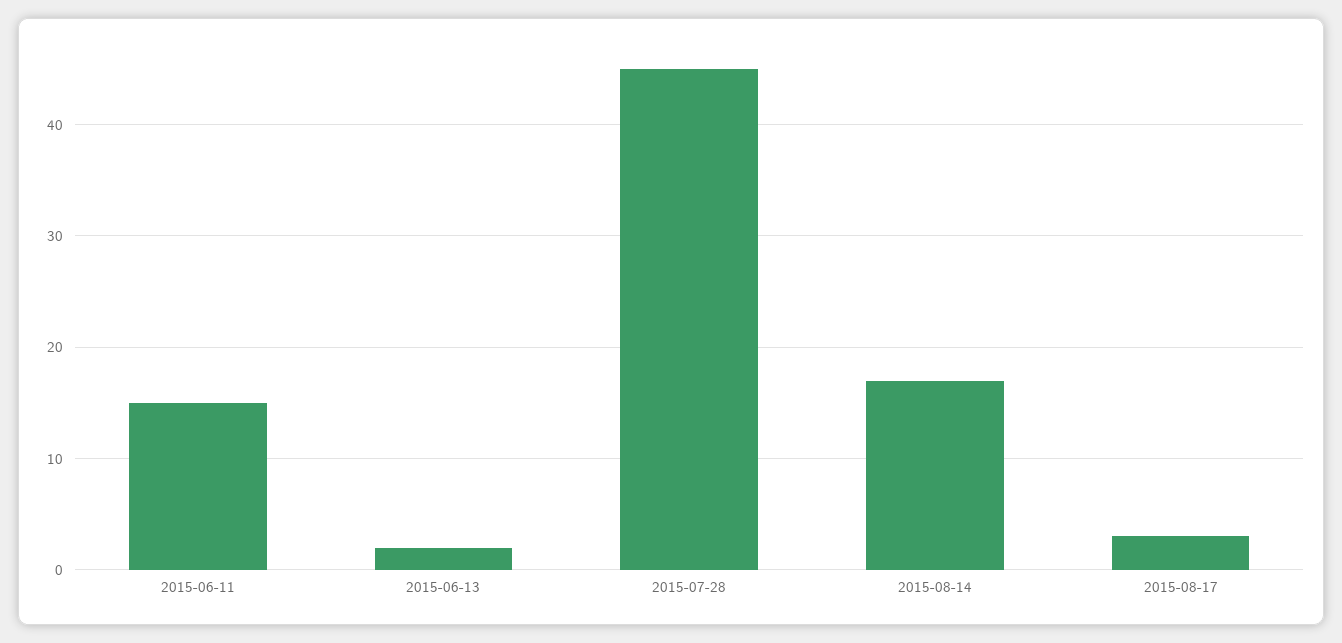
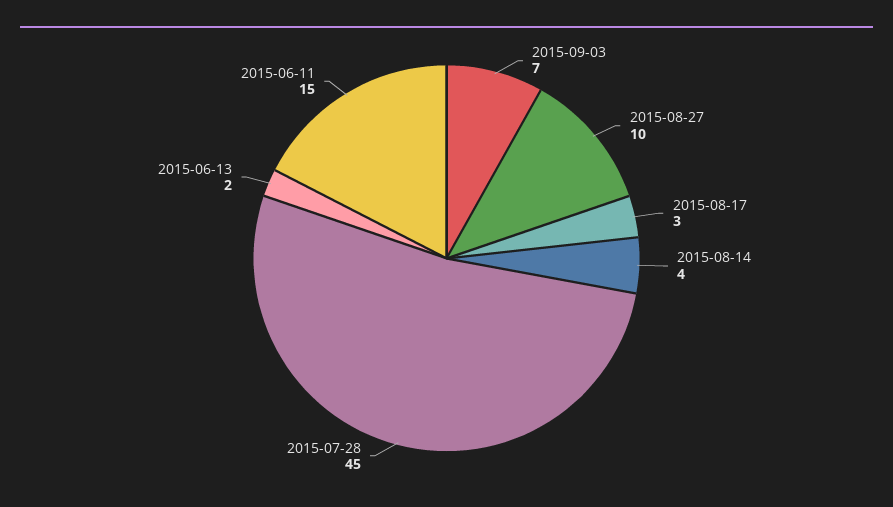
2015-08-14: 17 -> 4
2015-09-03: none -> 7
2015-08-27: none -> 10

